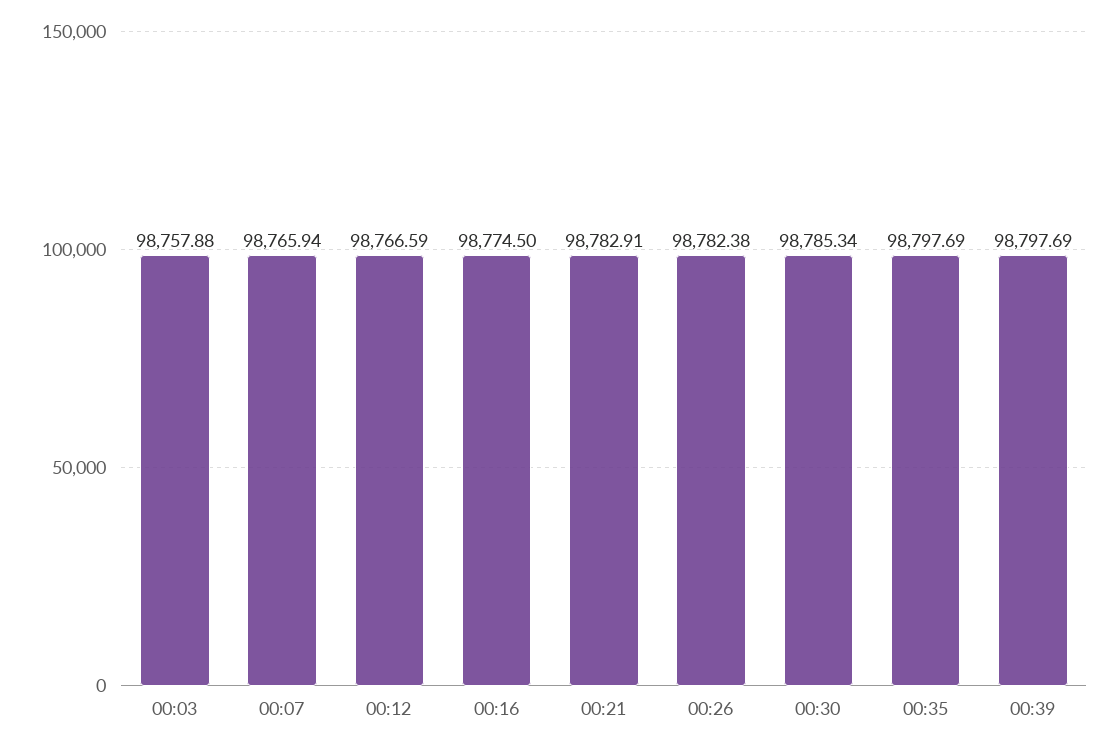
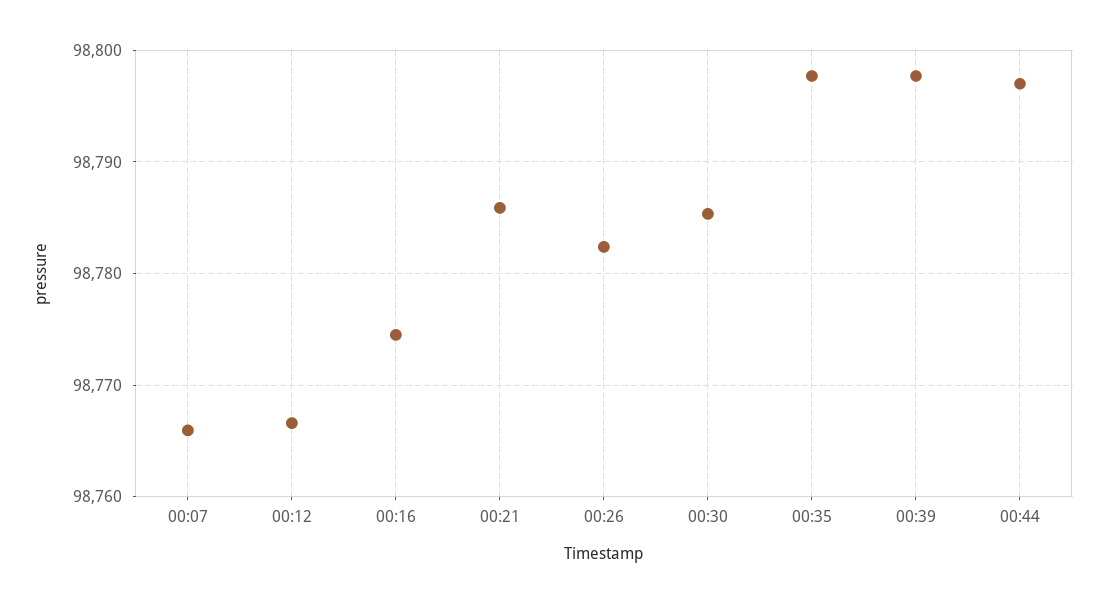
00:03: 98757.88 -> none
00:21: 98782.91 -> 98786
00:44: none -> 98797

